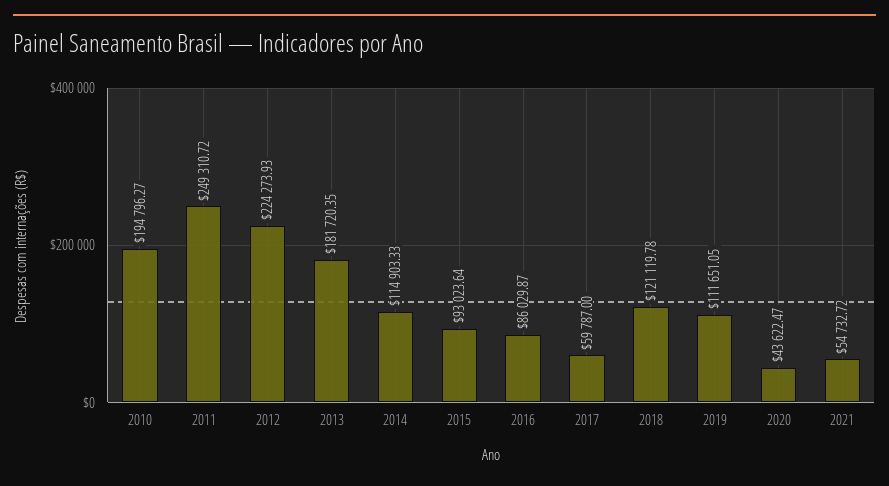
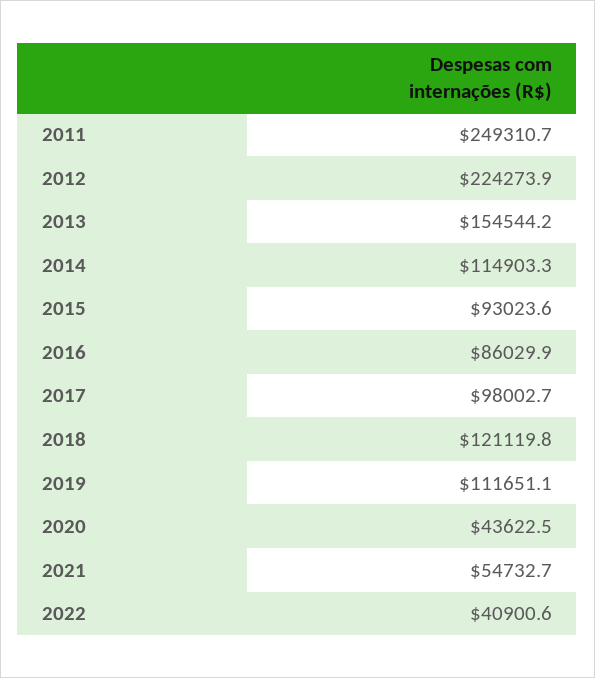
2010: 194796.27 -> none
2013: 181720.35 -> 154544.2
2017: 59787 -> 98002.7
2022: none -> 40900.6

